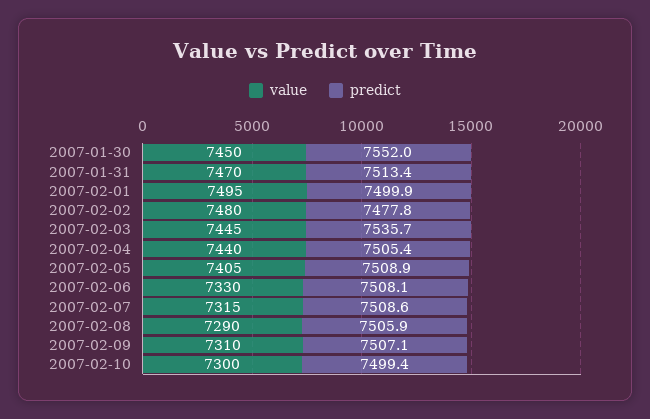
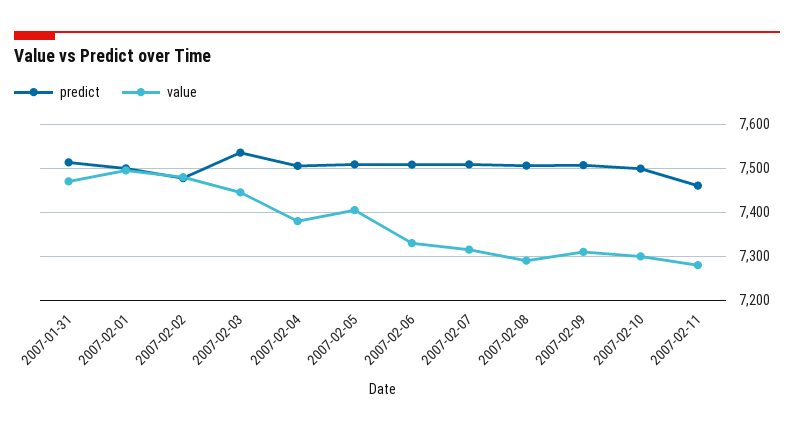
value, 2007-01-30: 7450 -> none
predict, 2007-01-30: 7552 -> none
value, 2007-02-04: 7440 -> 7380
predict, 2007-02-11: none -> 7460
value, 2007-02-11: none -> 7280

